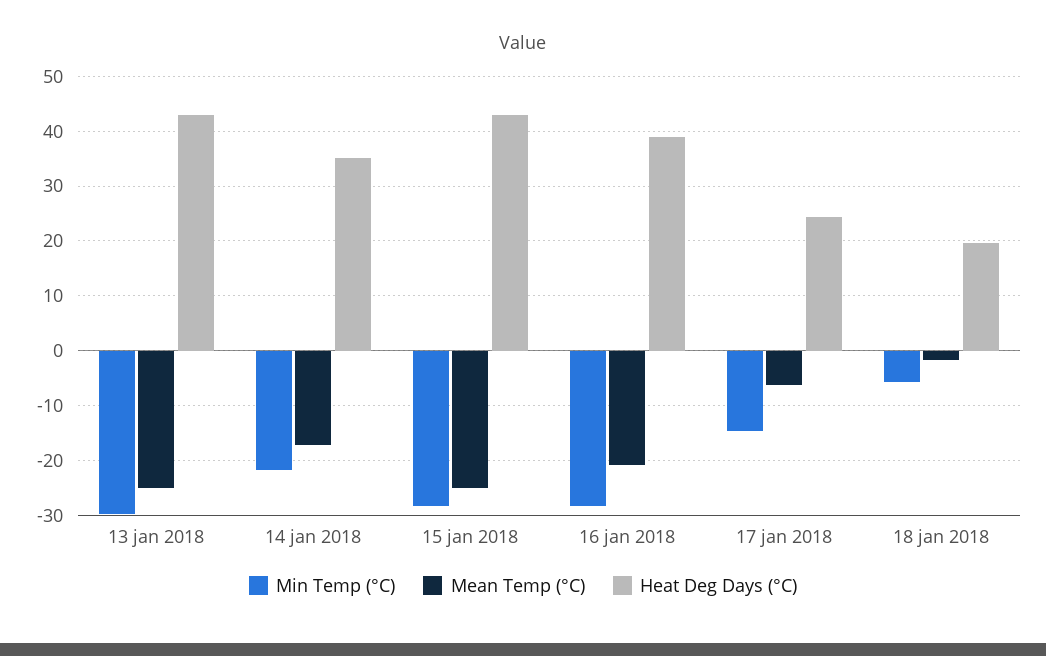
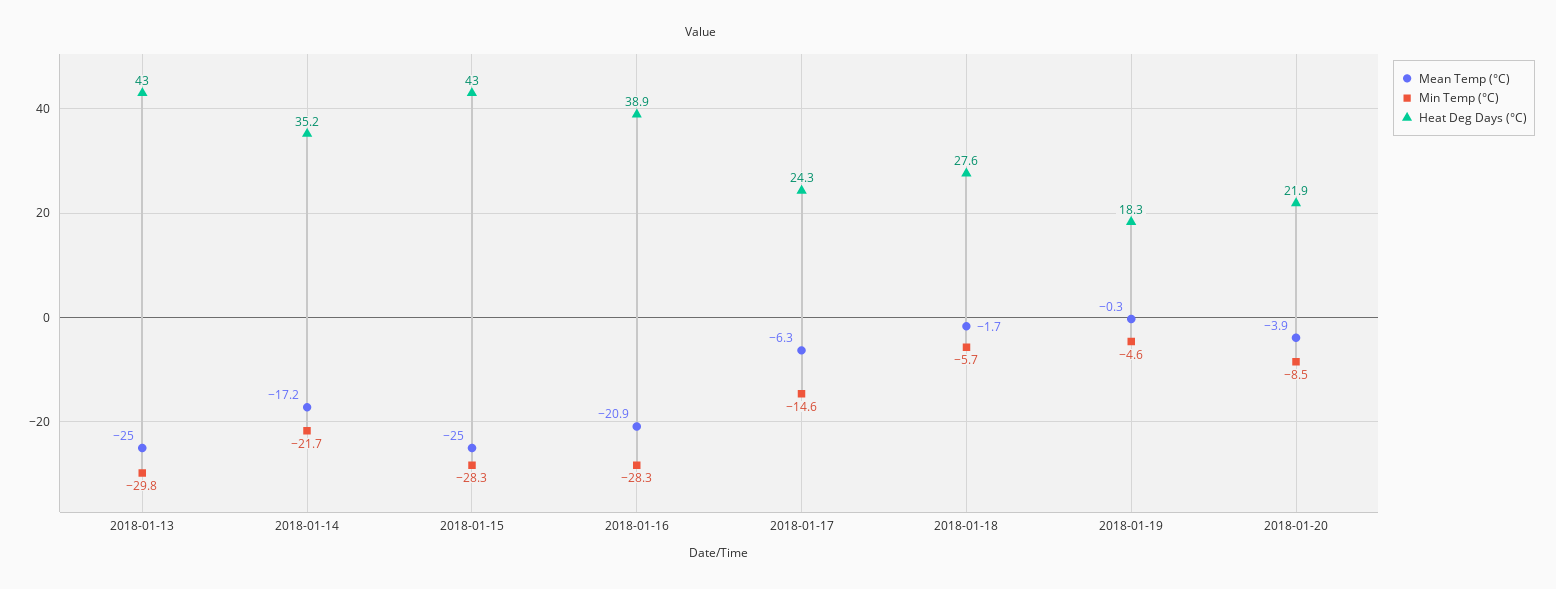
Heat Deg Days (°C), 18 jan 2018: 20 -> 27.6
Mean Temp (°C), 2018-01-19: none -> -0.3
Min Temp (°C), 2018-01-19: none -> -4.6
Heat Deg Days (°C), 2018-01-19: none -> 18.3
Mean Temp (°C), 2018-01-20: none -> -3.9
Min Temp (°C), 2018-01-20: none -> -8.5
Heat Deg Days (°C), 2018-01-20: none -> 21.9

